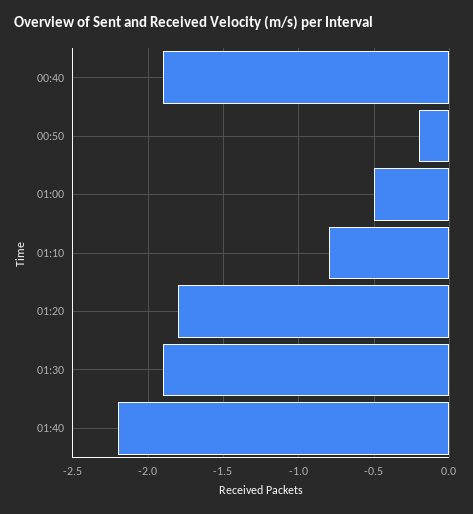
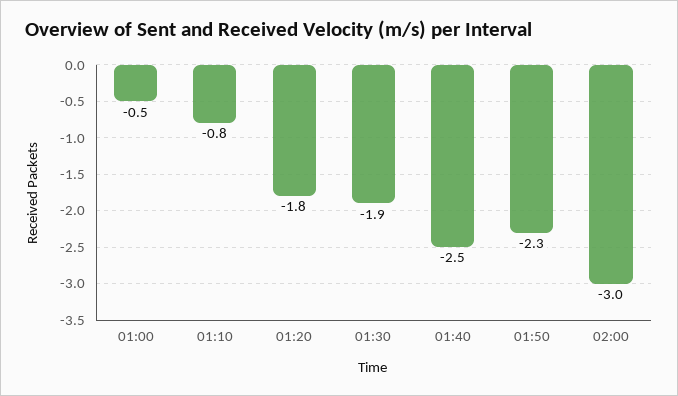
00:40: -1.9 -> none
00:50: -0.2 -> none
01:40: -2.2 -> -2.5
01:50: none -> -2.3
02:00: none -> -3

